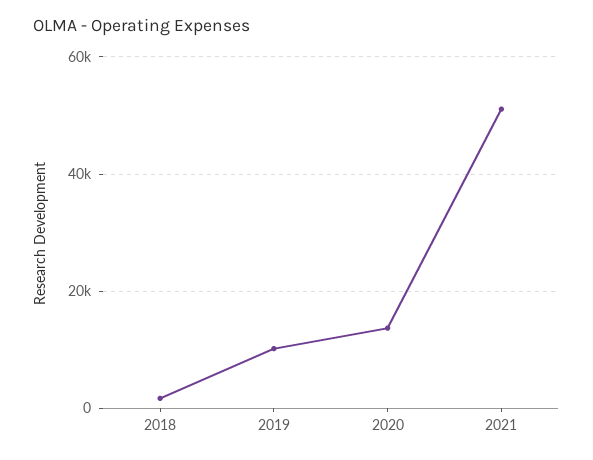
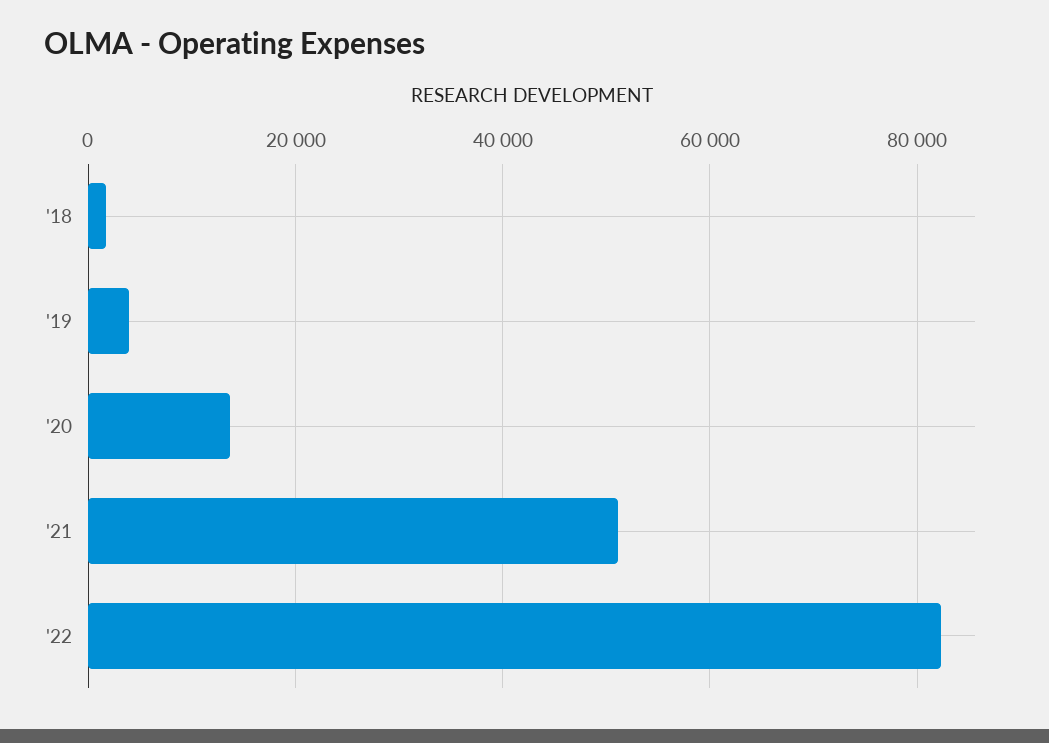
2019: 10000 -> 4000
'22: none -> 82000

